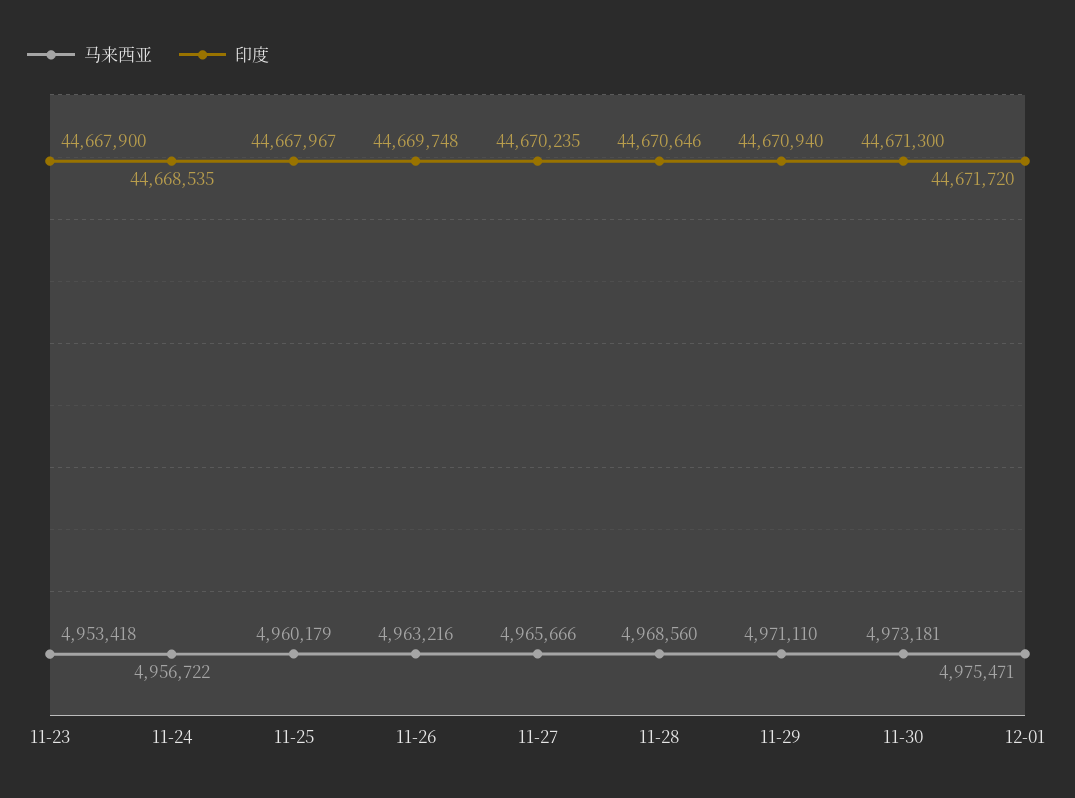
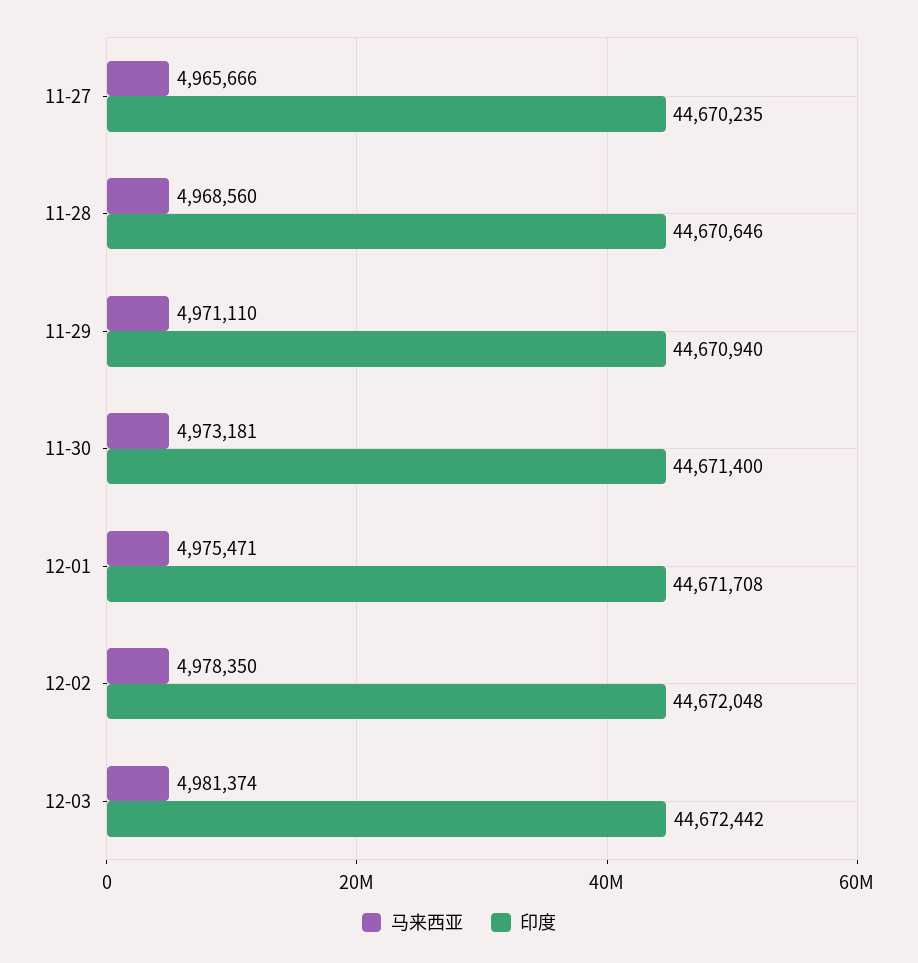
马来西亚, 11-23: 4953418 -> none
印度, 11-23: 44667900 -> none
马来西亚, 11-24: 4956722 -> none
印度, 11-24: 44668535 -> none
马来西亚, 11-25: 4960179 -> none
印度, 11-25: 44667967 -> none
马来西亚, 11-26: 4963216 -> none
印度, 11-26: 44669748 -> none
印度, 11-30: 44671300 -> 44671400
印度, 12-01: 44671720 -> 44671708
马来西亚, 12-02: none -> 4978350
印度, 12-02: none -> 44672048
马来西亚, 12-03: none -> 4981374
印度, 12-03: none -> 44672442

